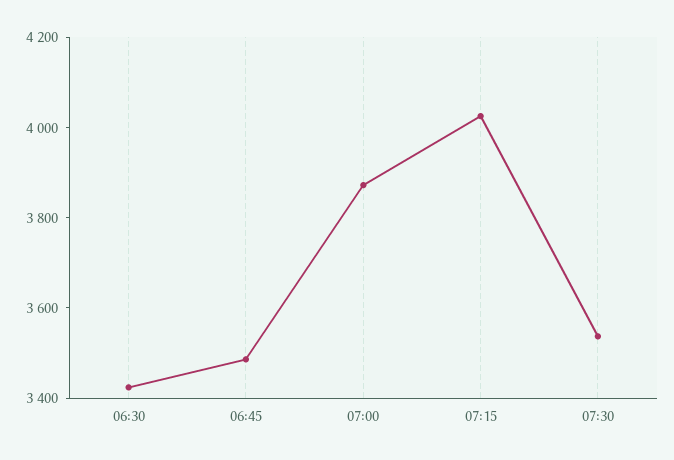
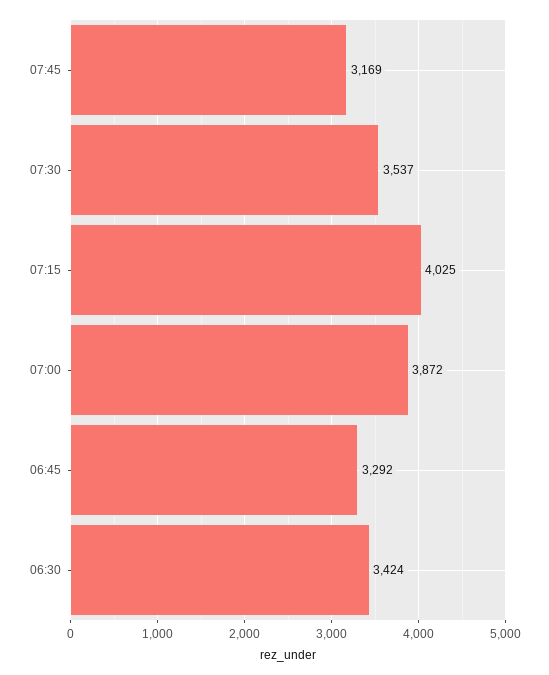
06:45: 3500 -> 3292
07:45: none -> 3169

